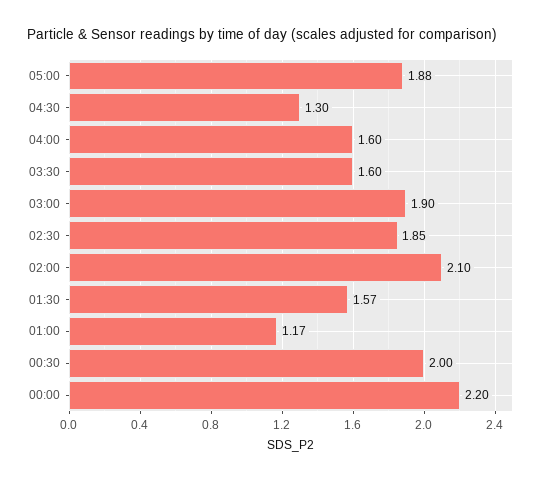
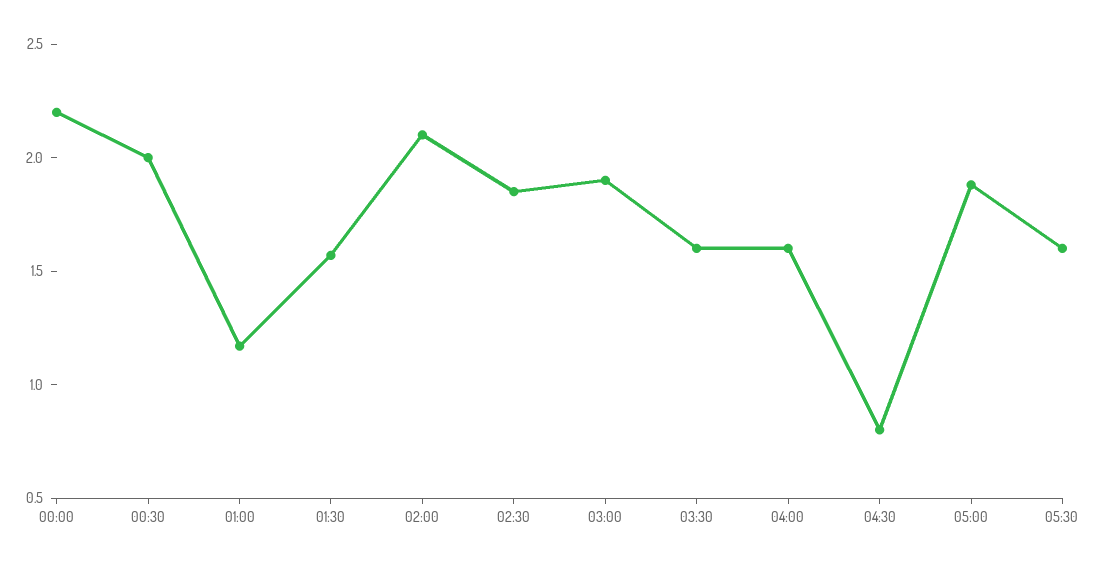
04:30: 1.3 -> 0.8
05:30: none -> 1.6

